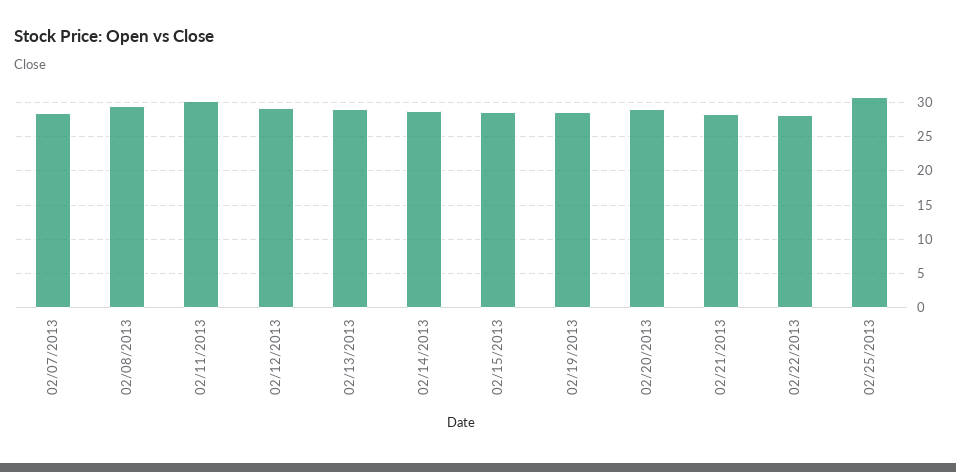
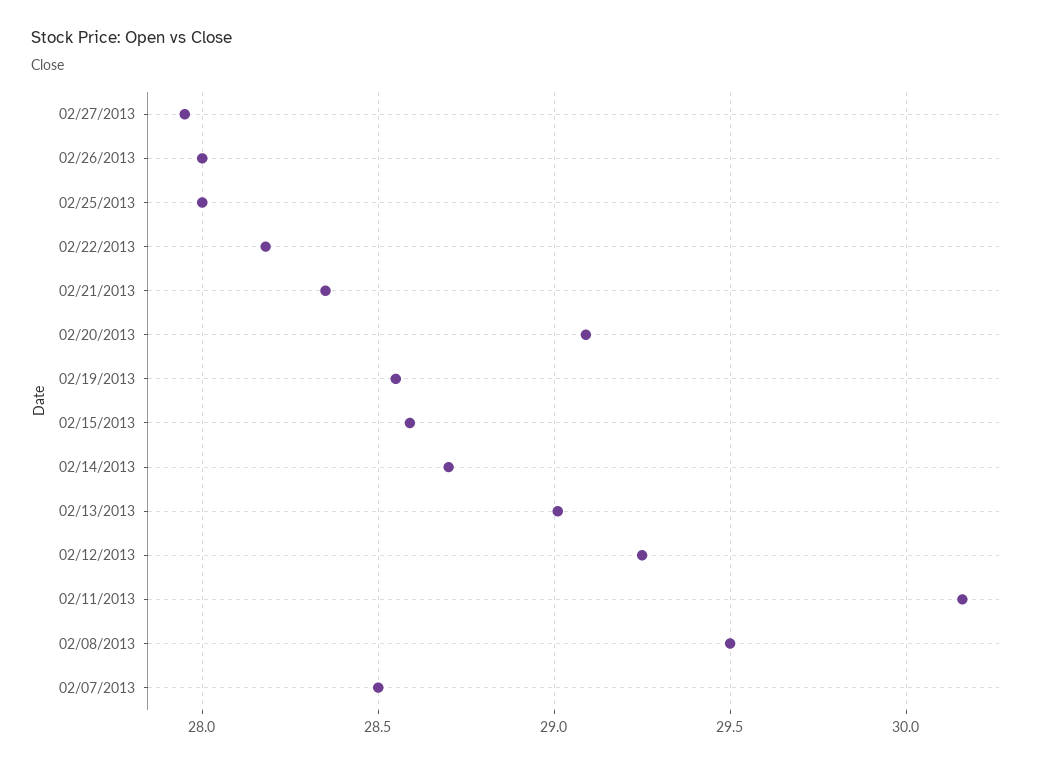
02/25/2013: 31 -> 28
02/27/2013: none -> 27.95
02/26/2013: none -> 28

